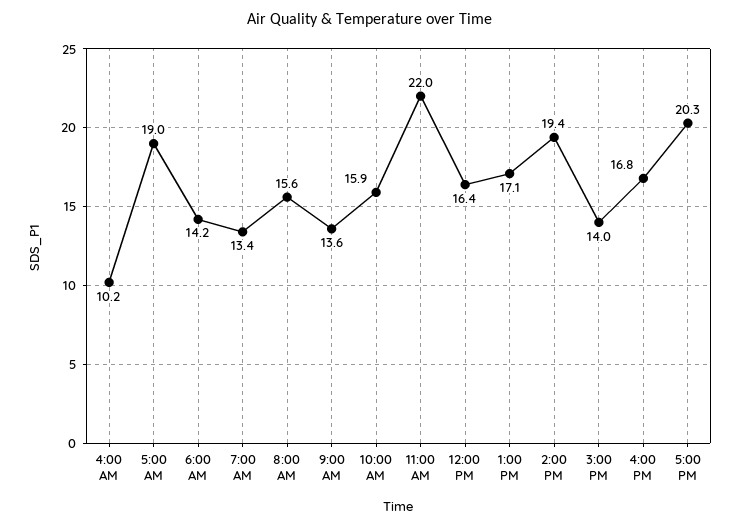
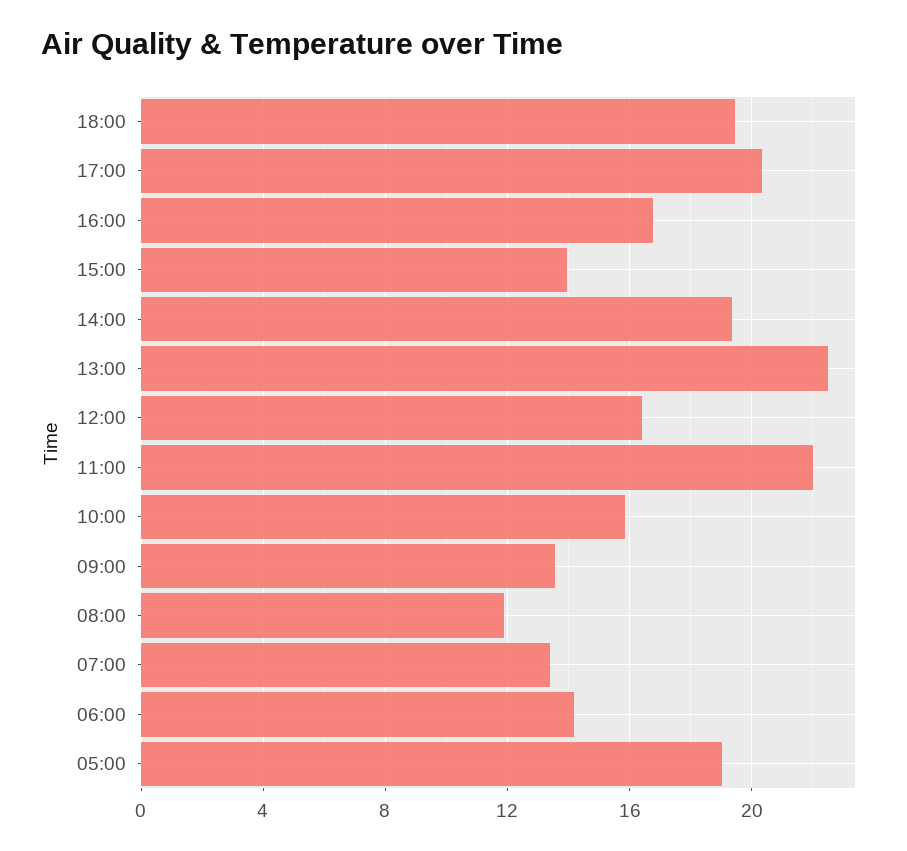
4:00 AM: 10.2 -> none
8:00 AM: 15.6 -> 12
1:00 PM: 17.1 -> 22.5
18:00: none -> 19.5

